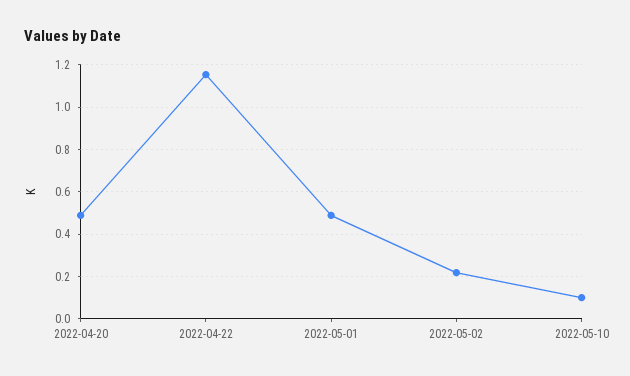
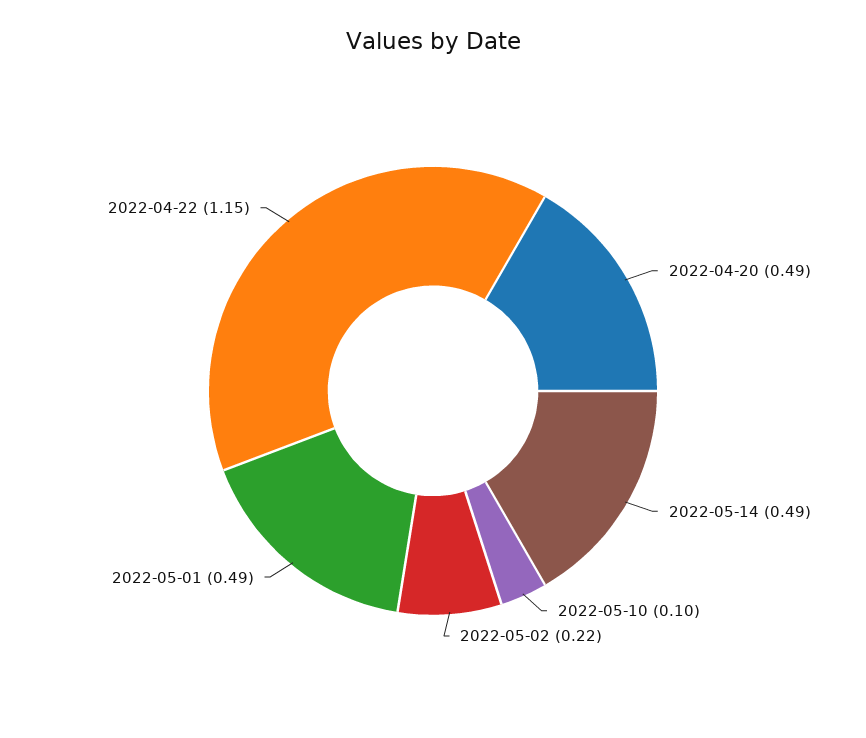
2022-05-14: none -> 0.49

